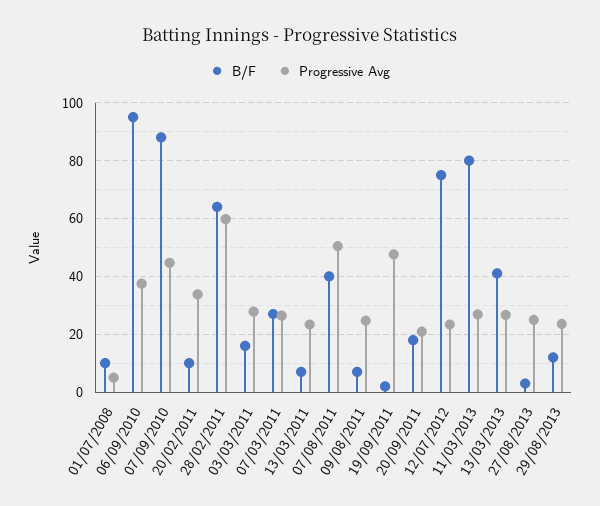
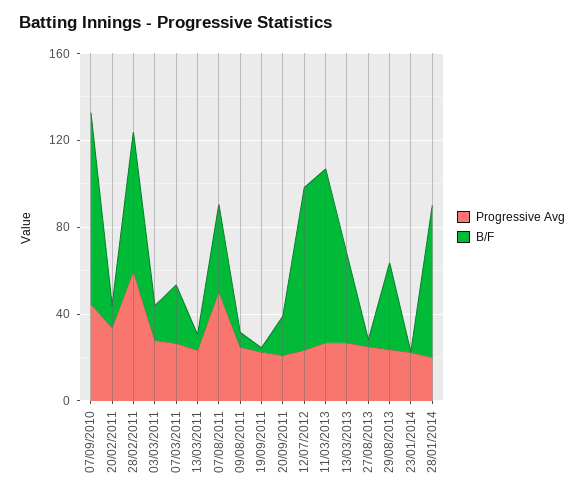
B/F, 01/07/2008: 10 -> none
Progressive Avg, 01/07/2008: 5 -> none
B/F, 06/09/2010: 95 -> none
Progressive Avg, 06/09/2010: 37.5 -> none
Progressive Avg, 19/09/2011: 47.5 -> 20
B/F, 29/08/2013: 12.5 -> 40
Progressive Avg, 23/01/2014: none -> 20
B/F, 23/01/2014: none -> 0
Progressive Avg, 28/01/2014: none -> 20
B/F, 28/01/2014: none -> 70

